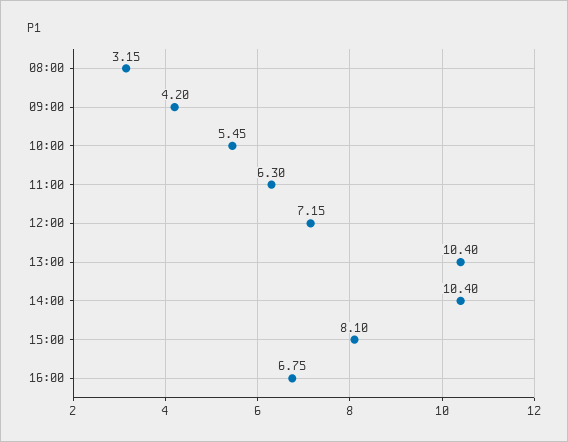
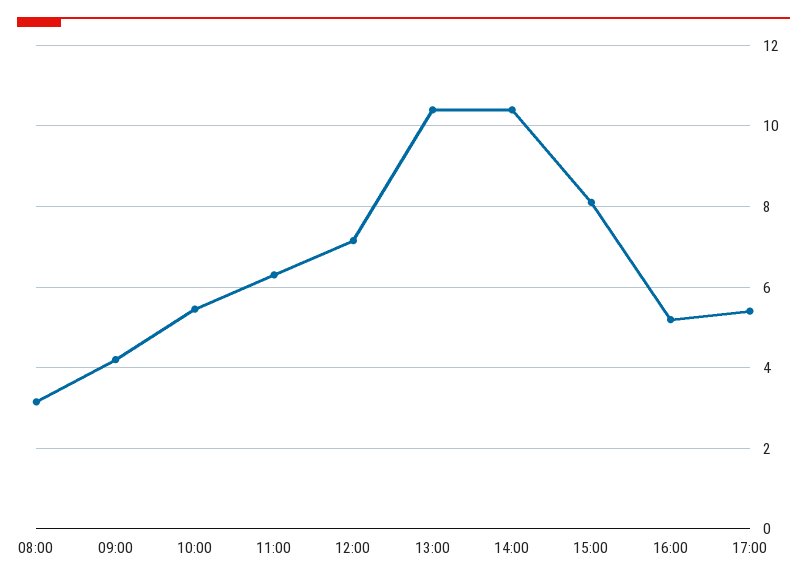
16:00: 6.75 -> 5.2
17:00: none -> 5.4

